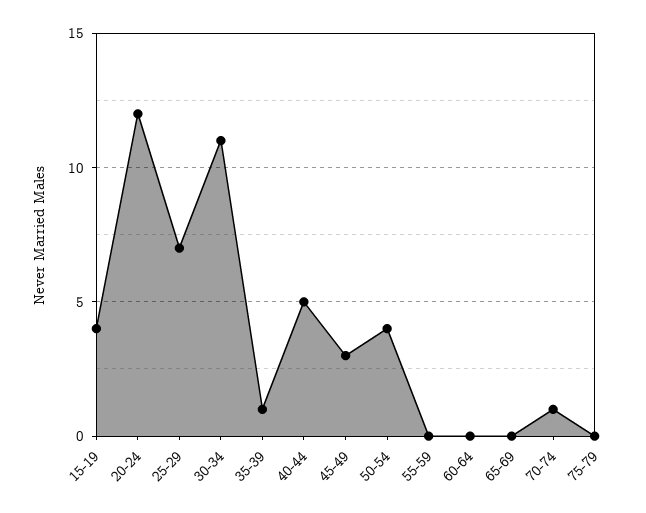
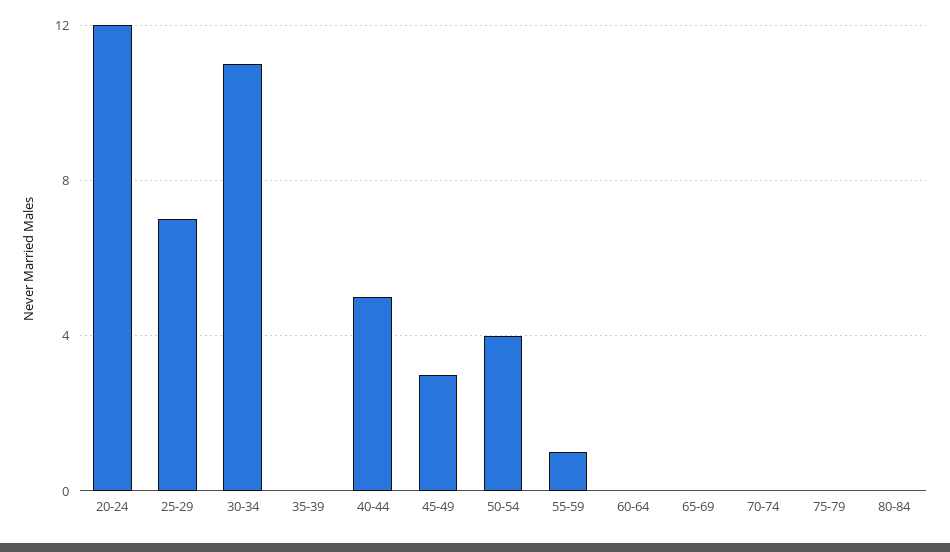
15-19: 4 -> none
35-39: 1 -> 0
55-59: 0 -> 1
70-74: 1 -> 0
80-84: none -> 0

